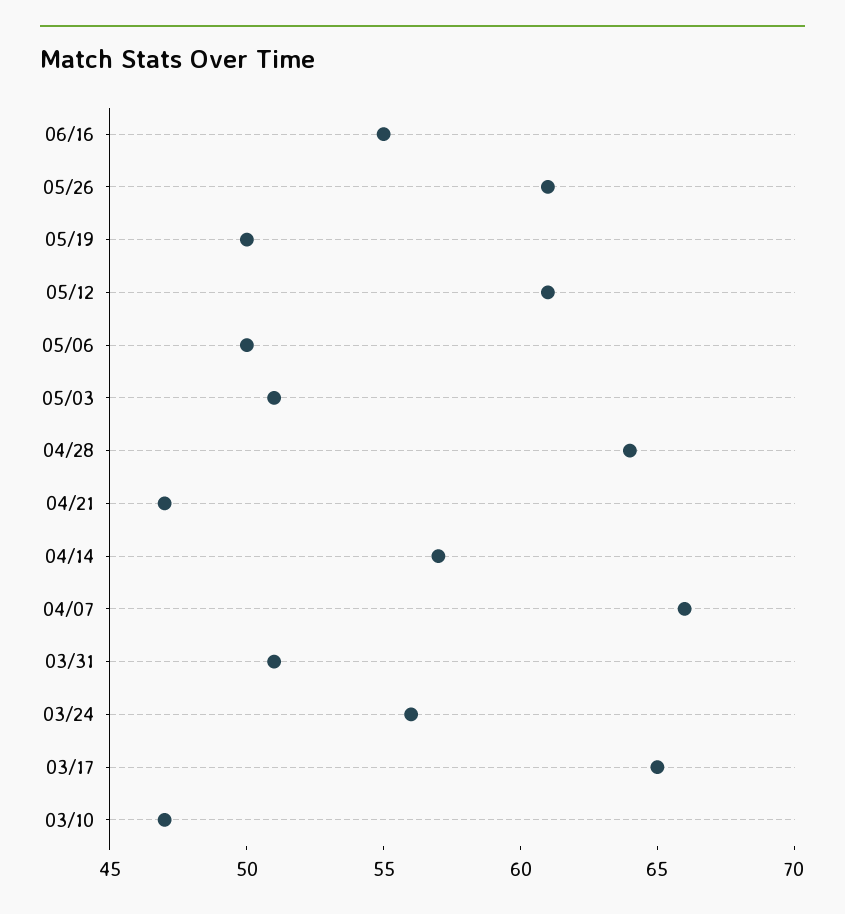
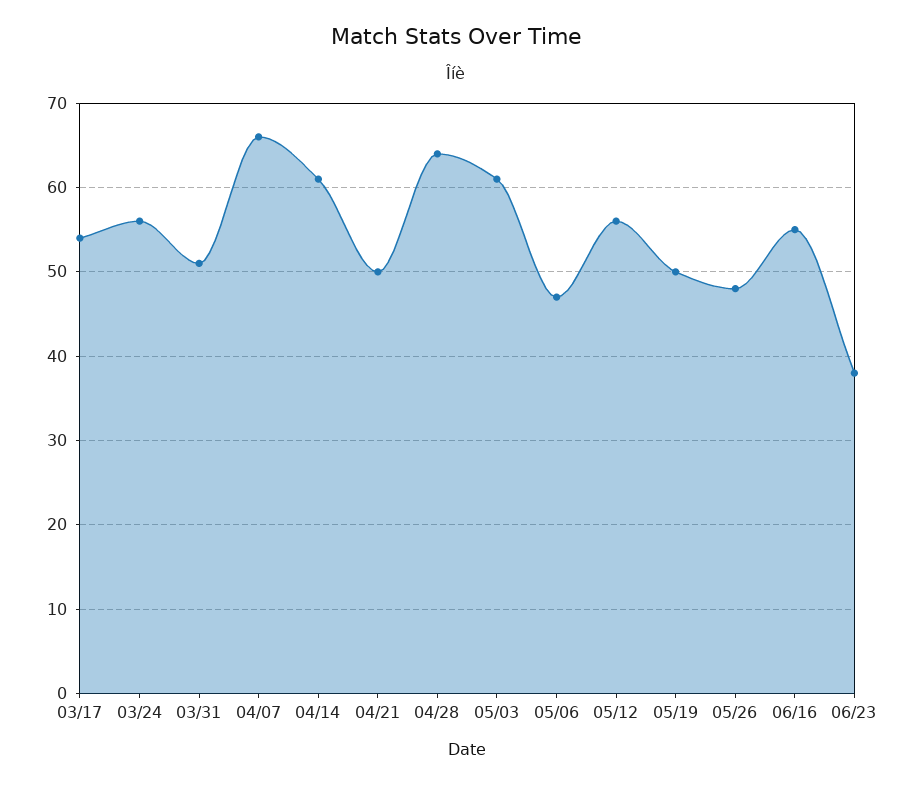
05/26: 61 -> 48
05/12: 61 -> 56
05/06: 50 -> 47
05/03: 51 -> 61
04/21: 47 -> 50
04/14: 57 -> 61
03/17: 65 -> 54
03/10: 47 -> none
06/23: none -> 38

